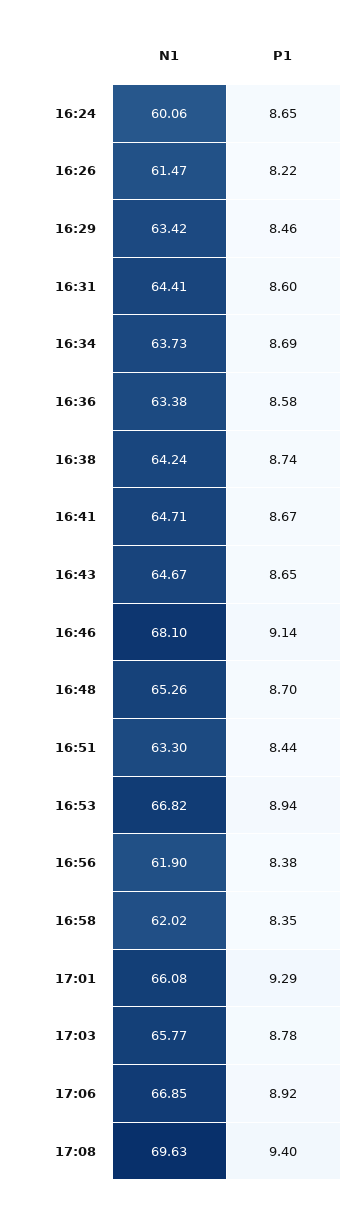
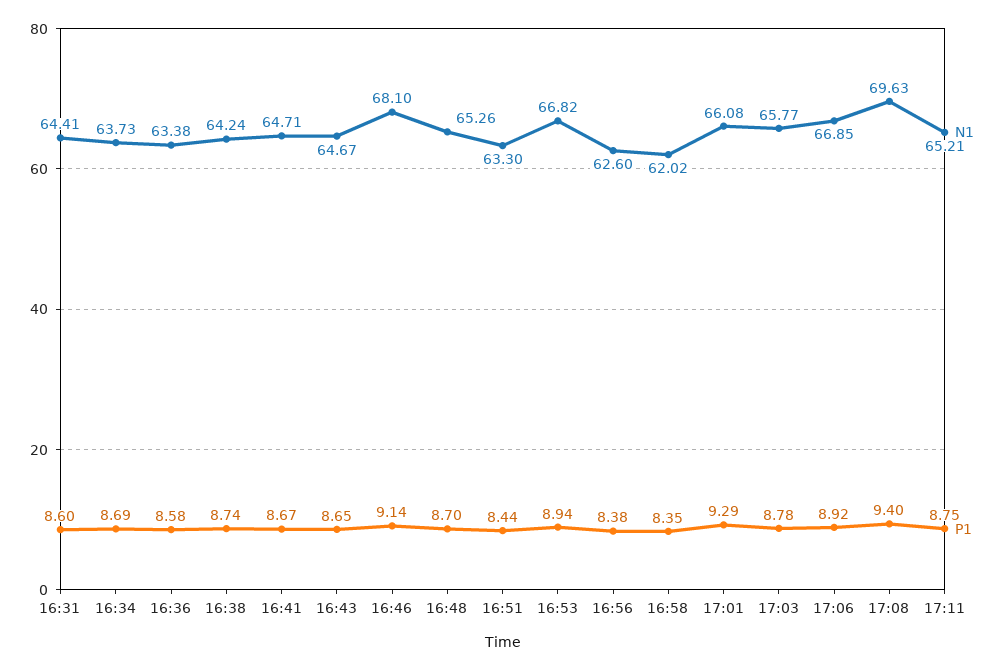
N1, 16:24: 60.06 -> none
P1, 16:24: 8.65 -> none
N1, 16:26: 61.47 -> none
P1, 16:26: 8.22 -> none
N1, 16:29: 63.42 -> none
P1, 16:29: 8.46 -> none
N1, 16:56: 61.9 -> 62.6
N1, 17:11: none -> 65.21
P1, 17:11: none -> 8.75

